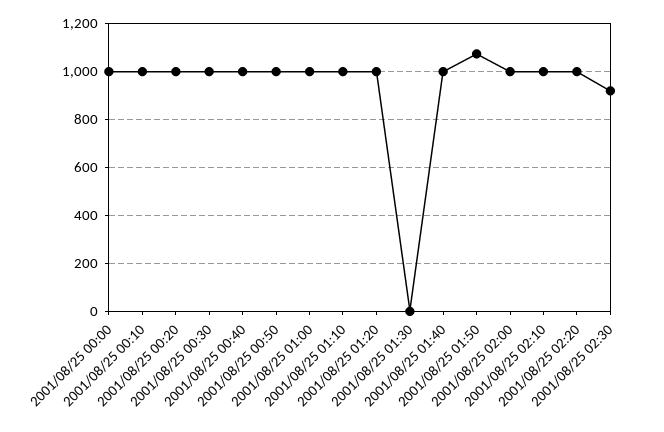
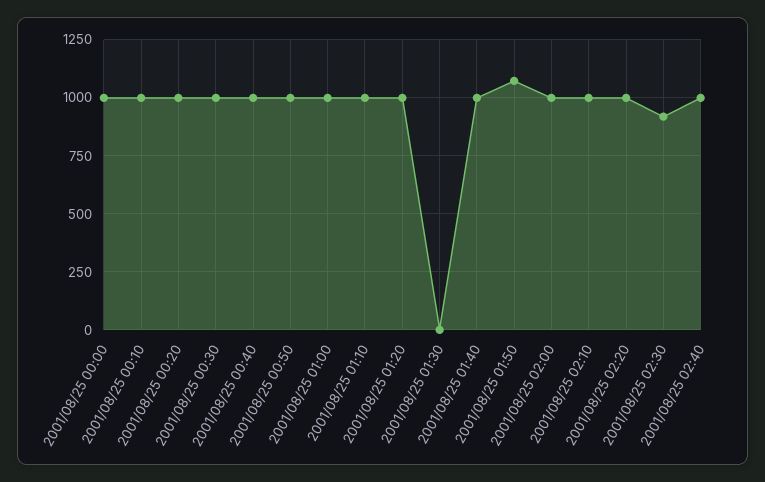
2001/08/25 02:40: none -> 1000

